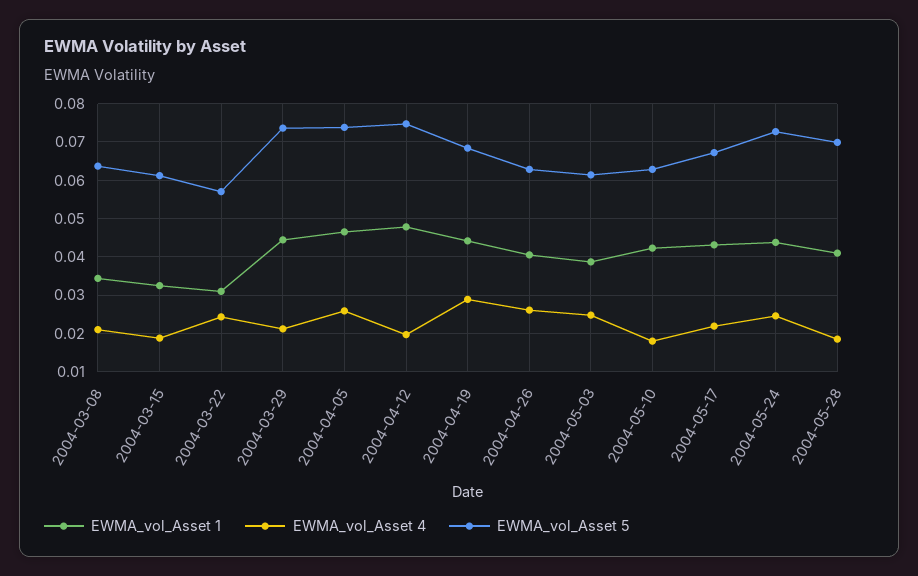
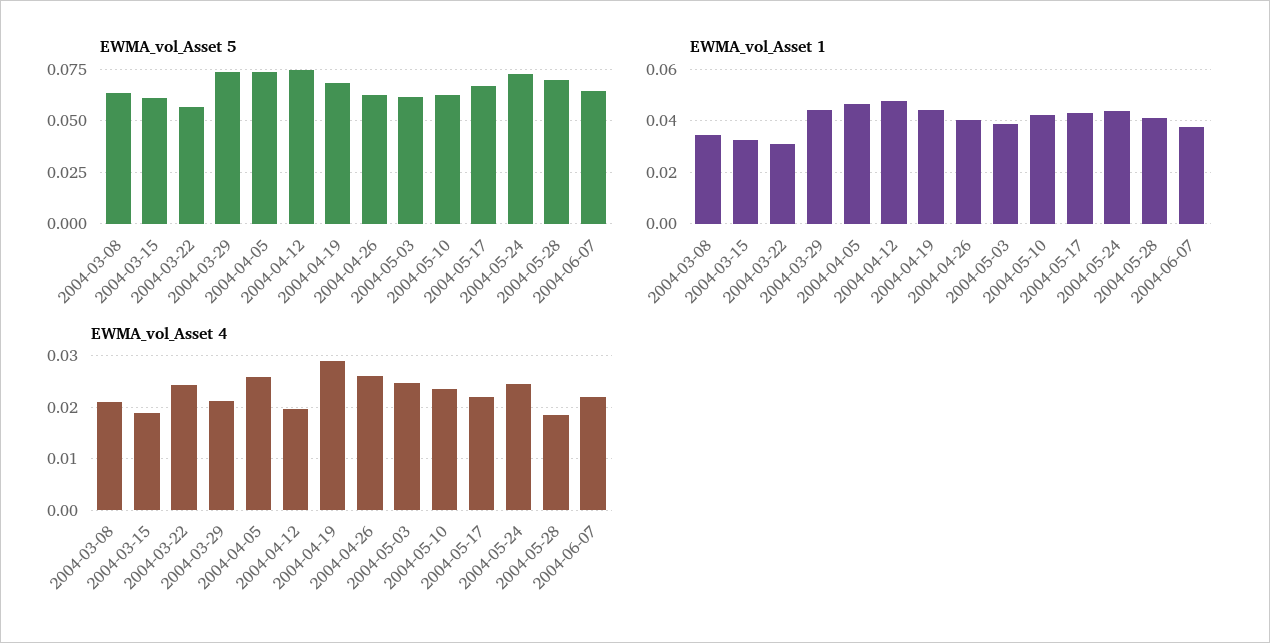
EWMA_vol_Asset 4, 2004-05-10: 0.018 -> 0.024
EWMA_vol_Asset 5, 2004-06-07: none -> 0.065
EWMA_vol_Asset 1, 2004-06-07: none -> 0.0375
EWMA_vol_Asset 4, 2004-06-07: none -> 0.022

